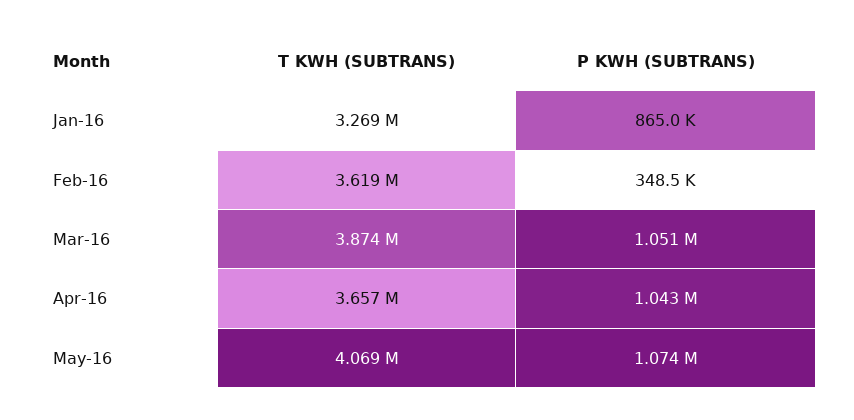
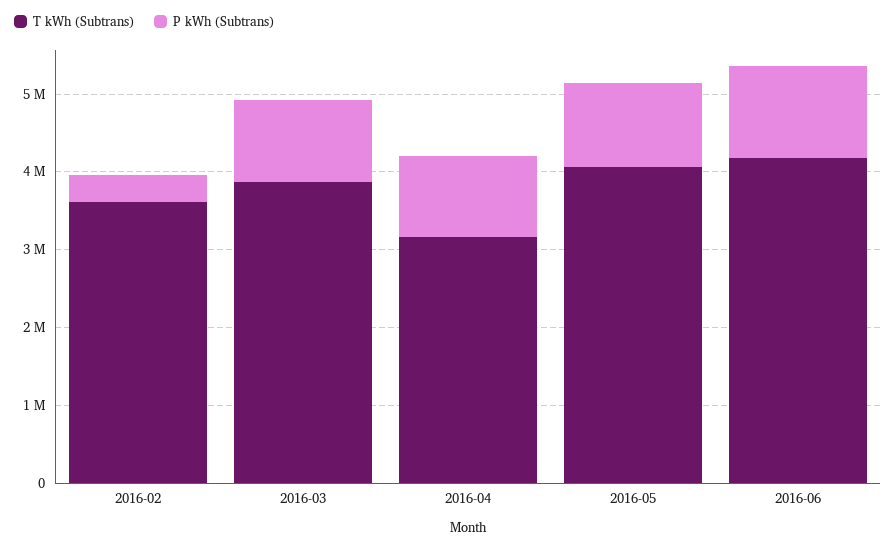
T KWH (SUBTRANS), Jan-16: 3269000 -> none
P KWH (SUBTRANS), Jan-16: 865000 -> none
T KWH (SUBTRANS), Apr-16: 3657000 -> 3200000
T KWH (SUBTRANS), 2016-06: none -> 4200000
P KWH (SUBTRANS), 2016-06: none -> 1200000

